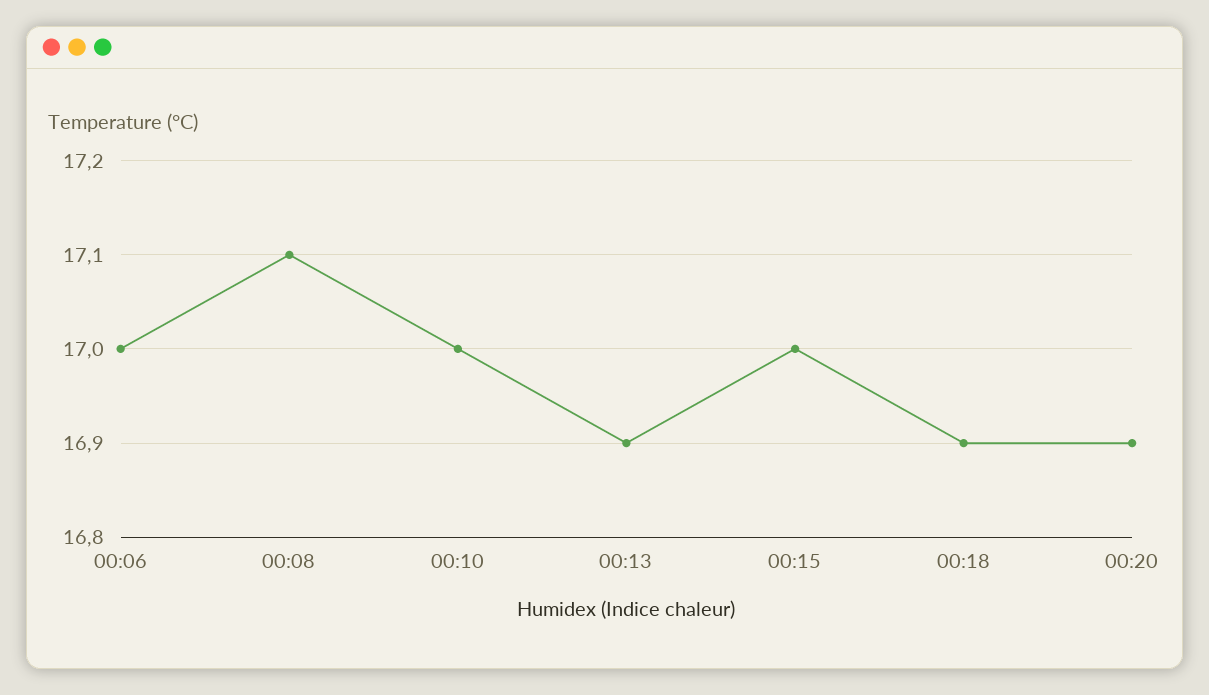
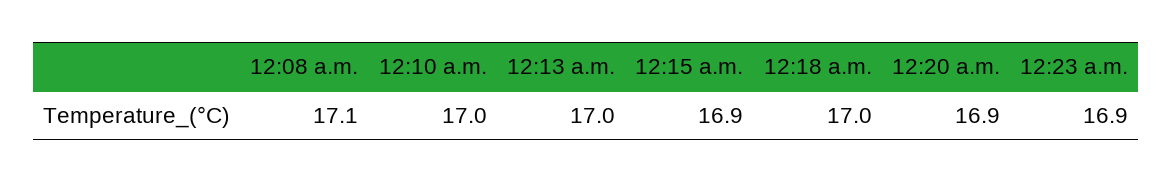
00:06: 17 -> none
00:13: 16.9 -> 17
00:15: 17 -> 16.9
00:18: 16.9 -> 17
12:23 a.m.: none -> 16.9

